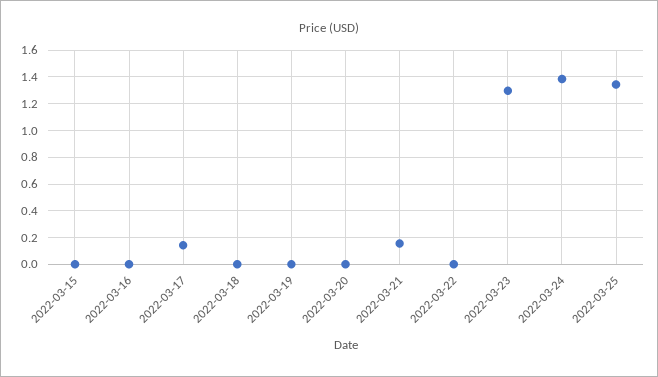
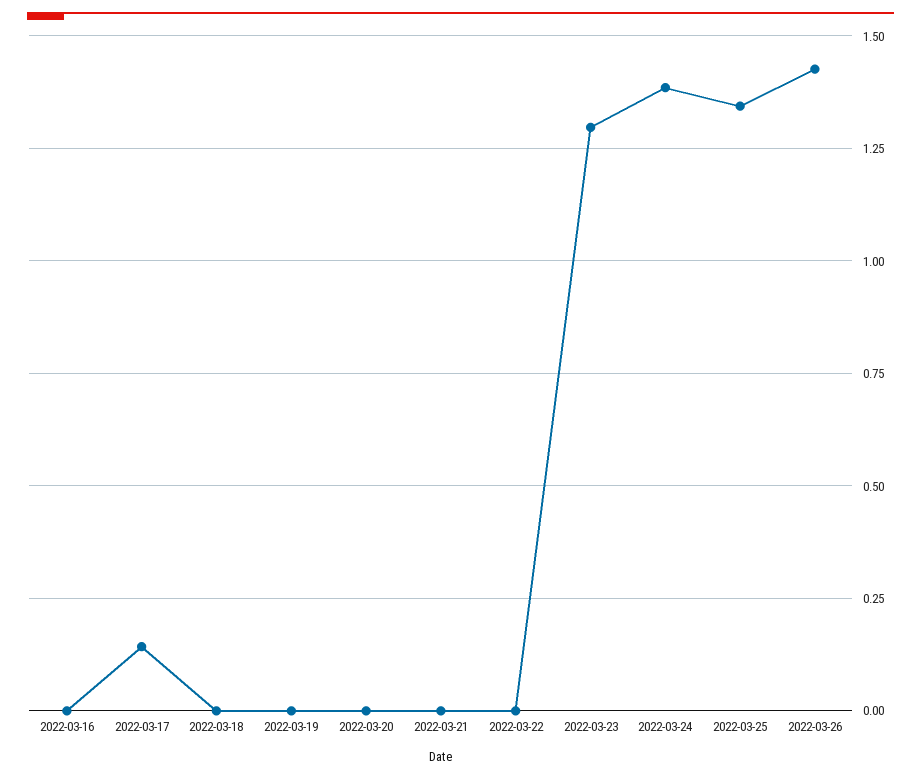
2022-03-15: 0 -> none
2022-03-21: 0.15 -> 0
2022-03-26: none -> 1.425

